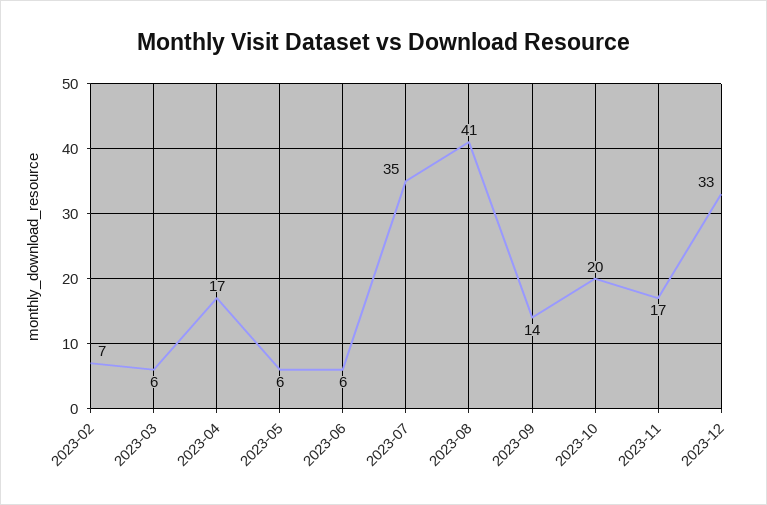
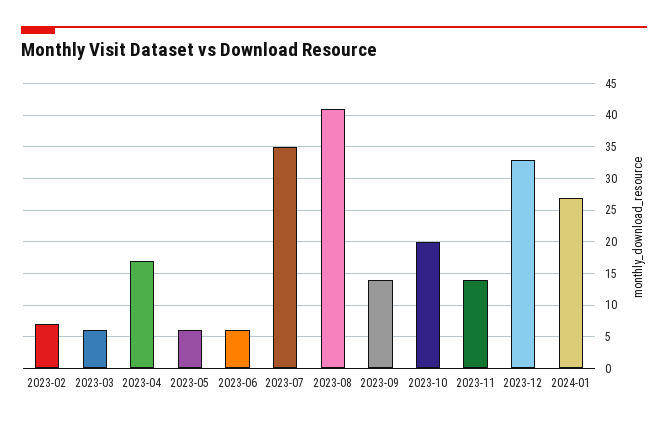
2023-11: 17 -> 14
2024-01: none -> 27

